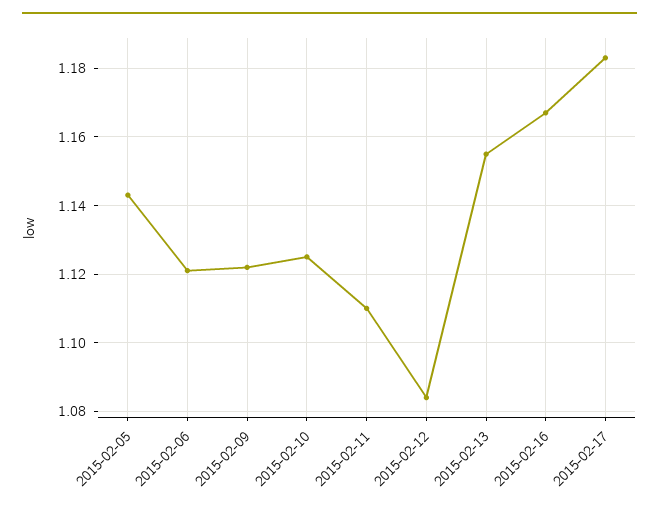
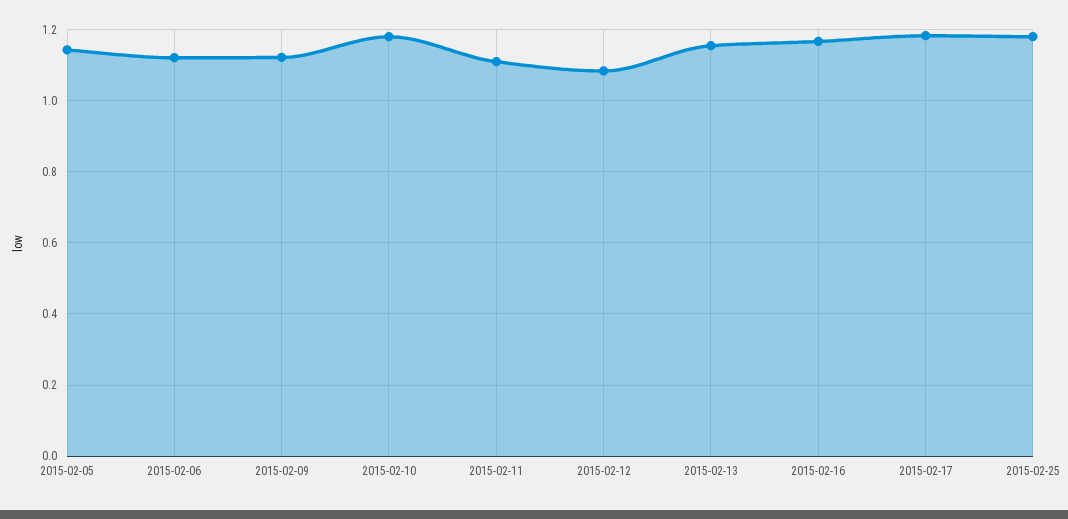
2015-02-10: 1.125 -> 1.18
2015-02-25: none -> 1.18

